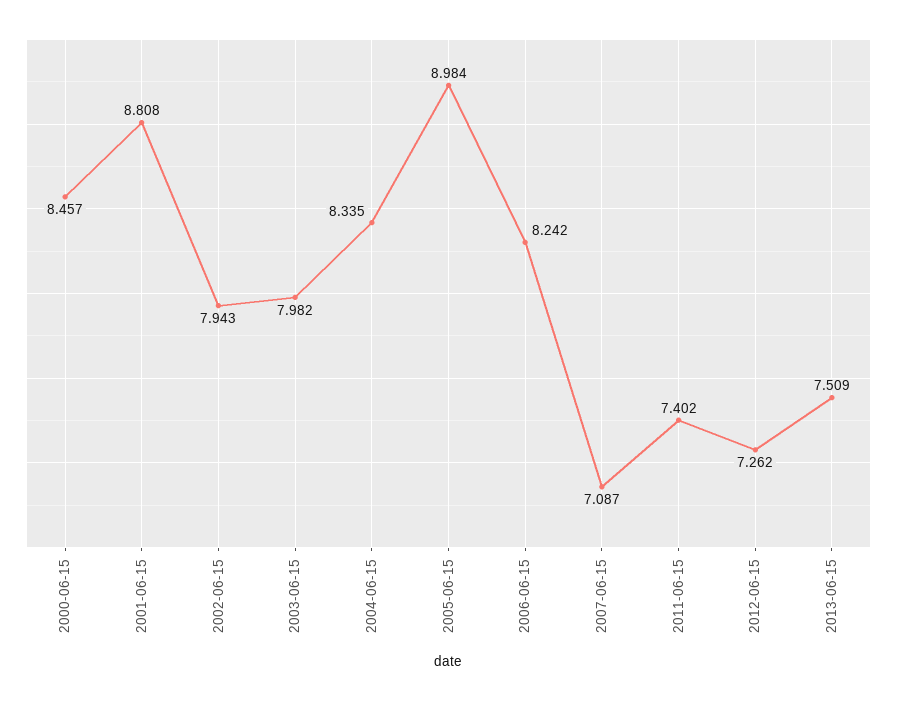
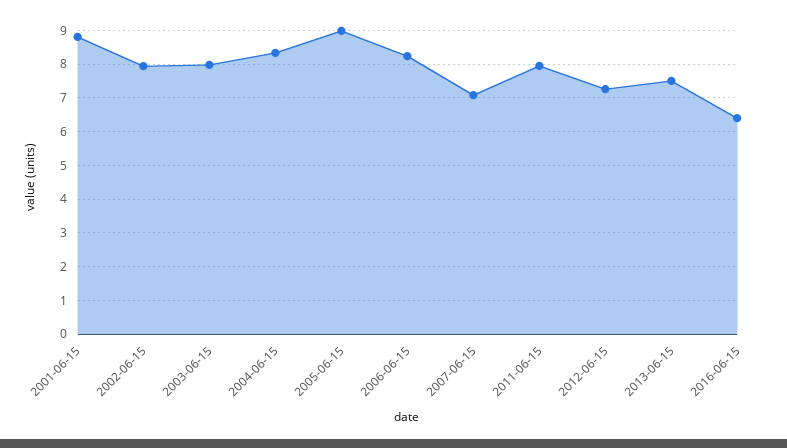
2000-06-15: 8.457 -> none
2011-06-15: 7.402 -> 8
2016-06-15: none -> 6.4

